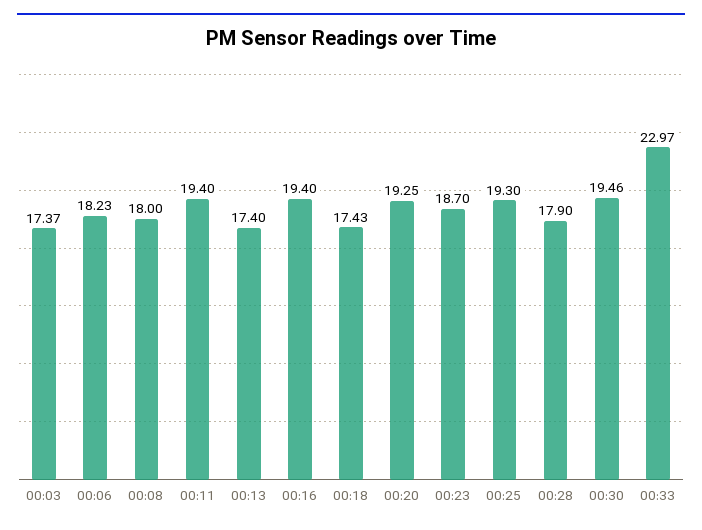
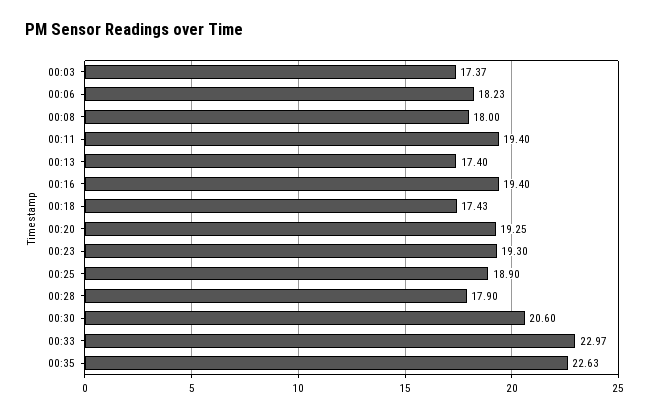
00:23: 18.7 -> 19.3
00:25: 19.3 -> 18.9
00:30: 19.46 -> 20.6
00:35: none -> 22.63

